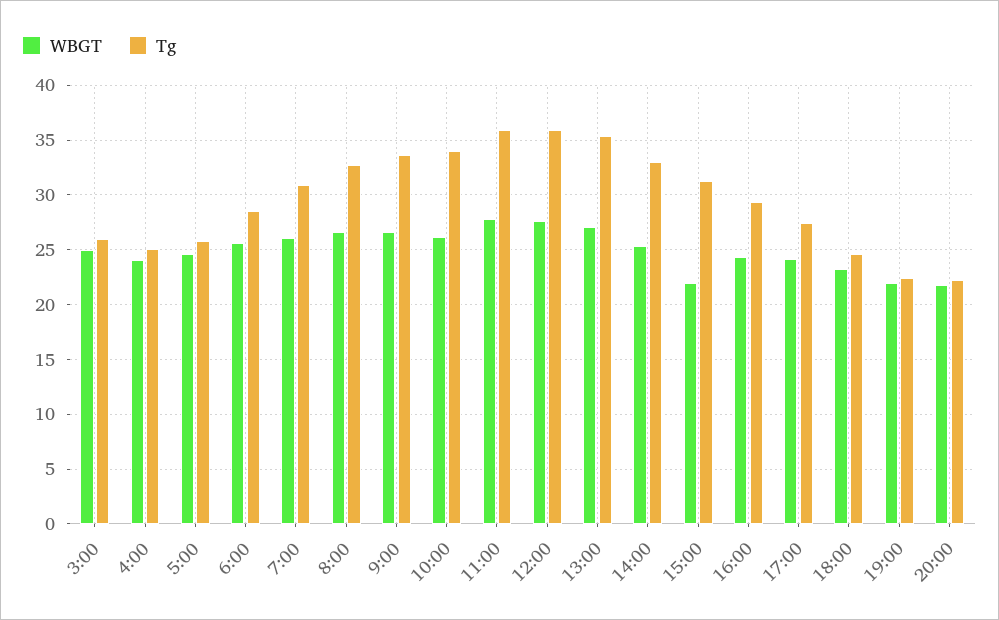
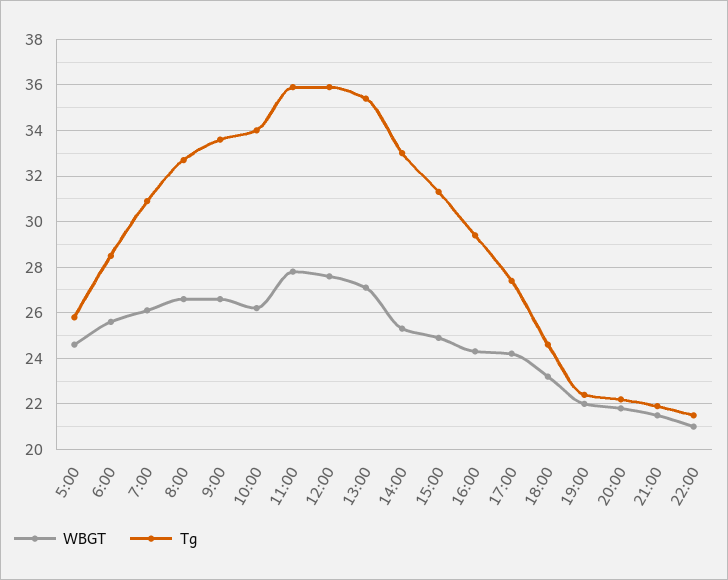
WBGT, 3:00: 25 -> none
Tg, 3:00: 26 -> none
WBGT, 4:00: 24 -> none
Tg, 4:00: 25 -> none
WBGT, 15:00: 22 -> 25
WBGT, 21:00: none -> 21.5
Tg, 21:00: none -> 22
WBGT, 22:00: none -> 21
Tg, 22:00: none -> 21.5

